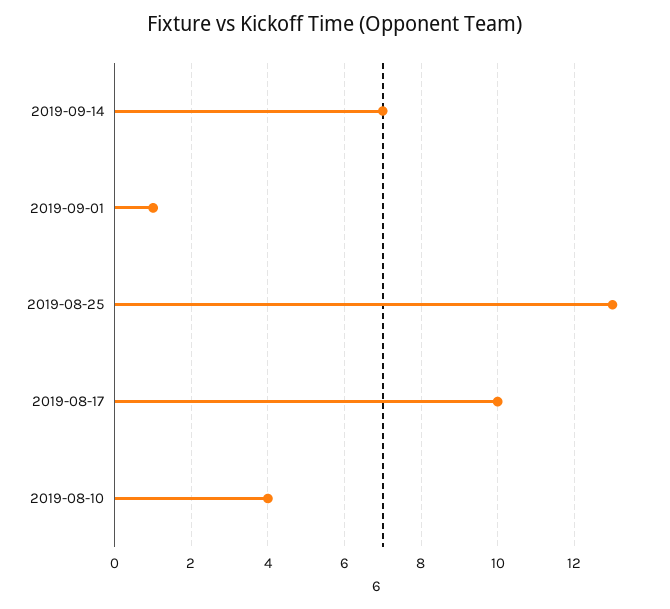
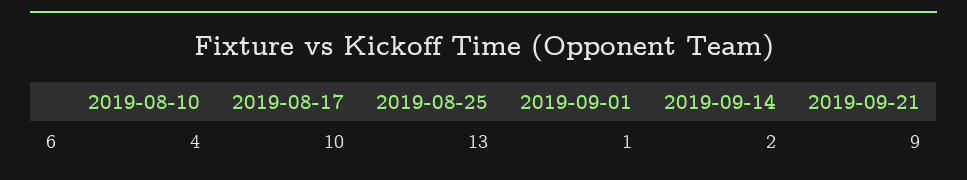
2019-09-14: 7 -> 2
2019-09-21: none -> 9

